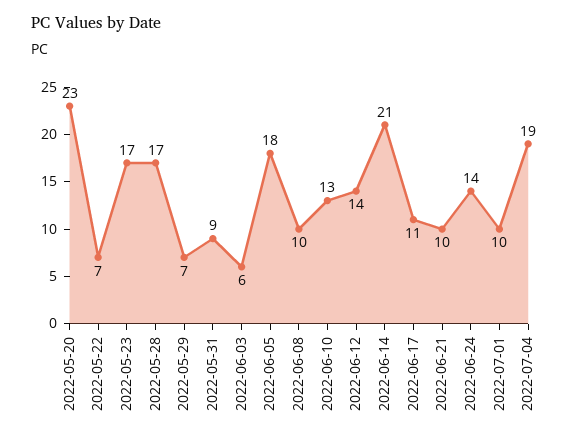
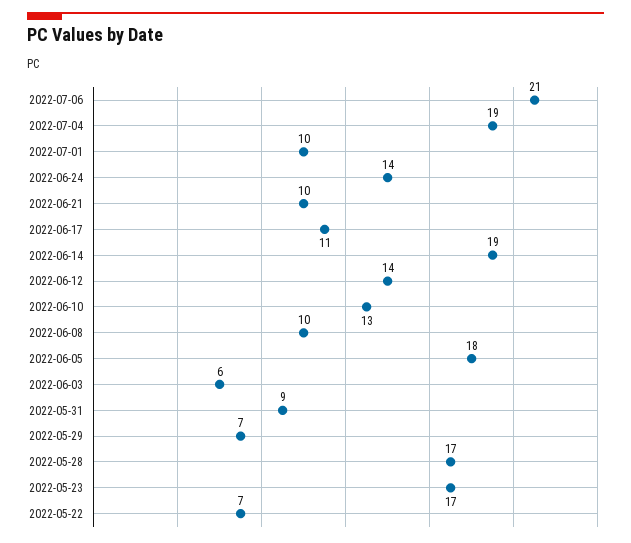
2022-05-20: 23 -> none
2022-06-14: 21 -> 19
2022-07-06: none -> 21

